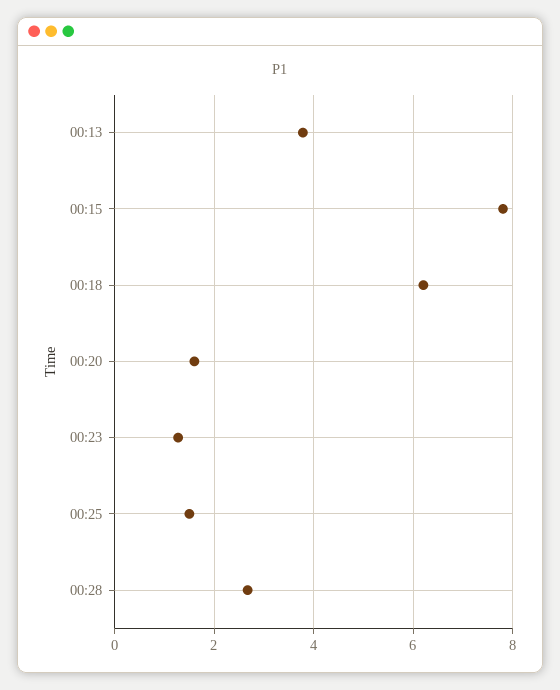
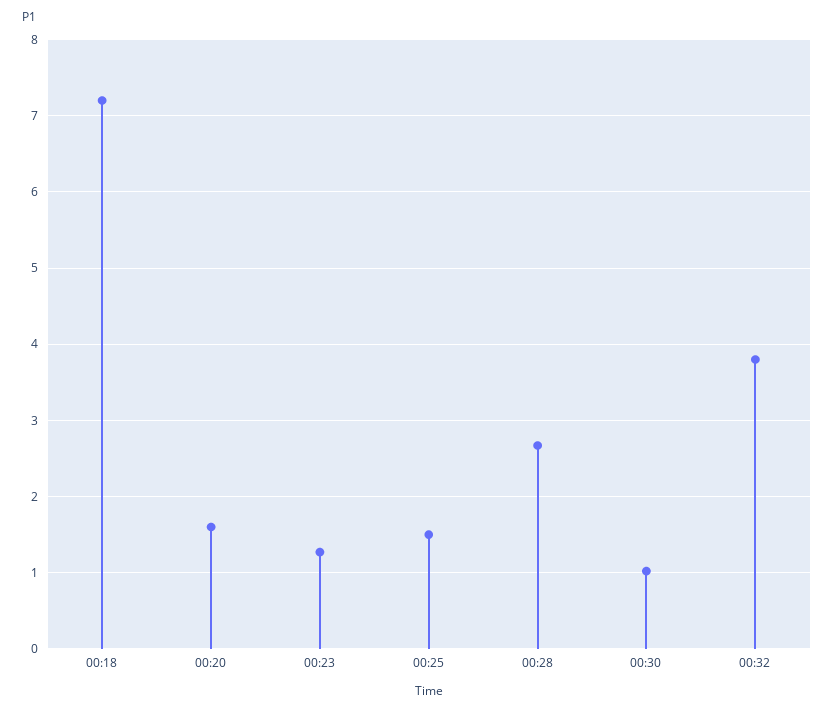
00:13: 3.8 -> none
00:15: 7.8 -> none
00:18: 6.2 -> 7.2
00:30: none -> 1
00:32: none -> 3.8

